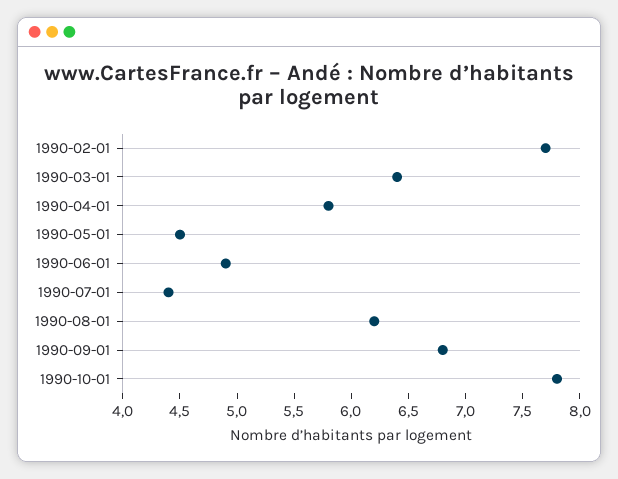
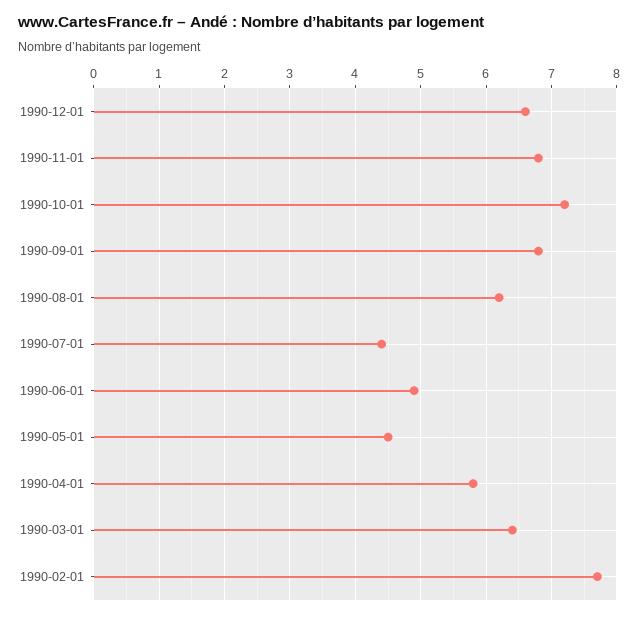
1990-10-01: 7.8 -> 7.2
1990-12-01: none -> 6.6
1990-11-01: none -> 6.8

